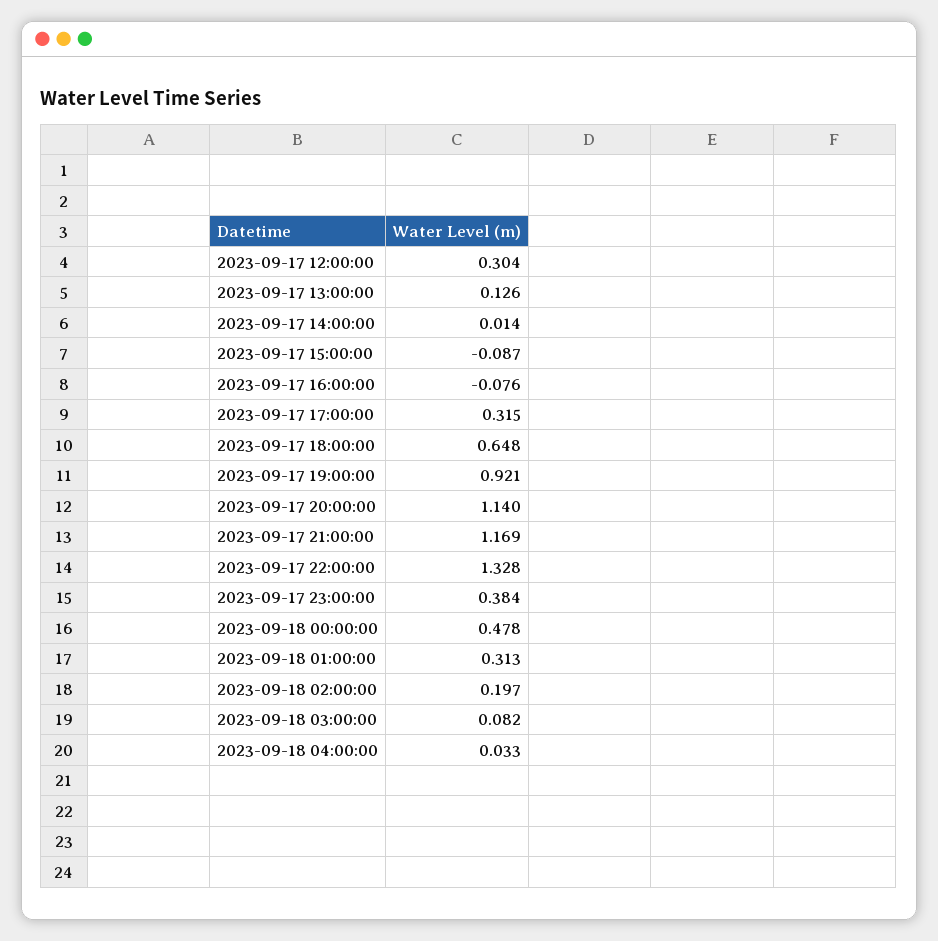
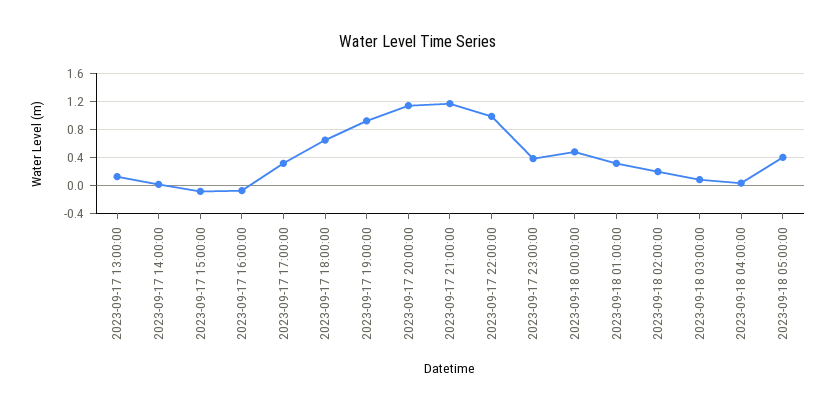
2023-09-17 12:00:00: 0.304 -> none
2023-09-17 22:00:00: 1.328 -> 1
2023-09-18 05:00:00: none -> 0.4

